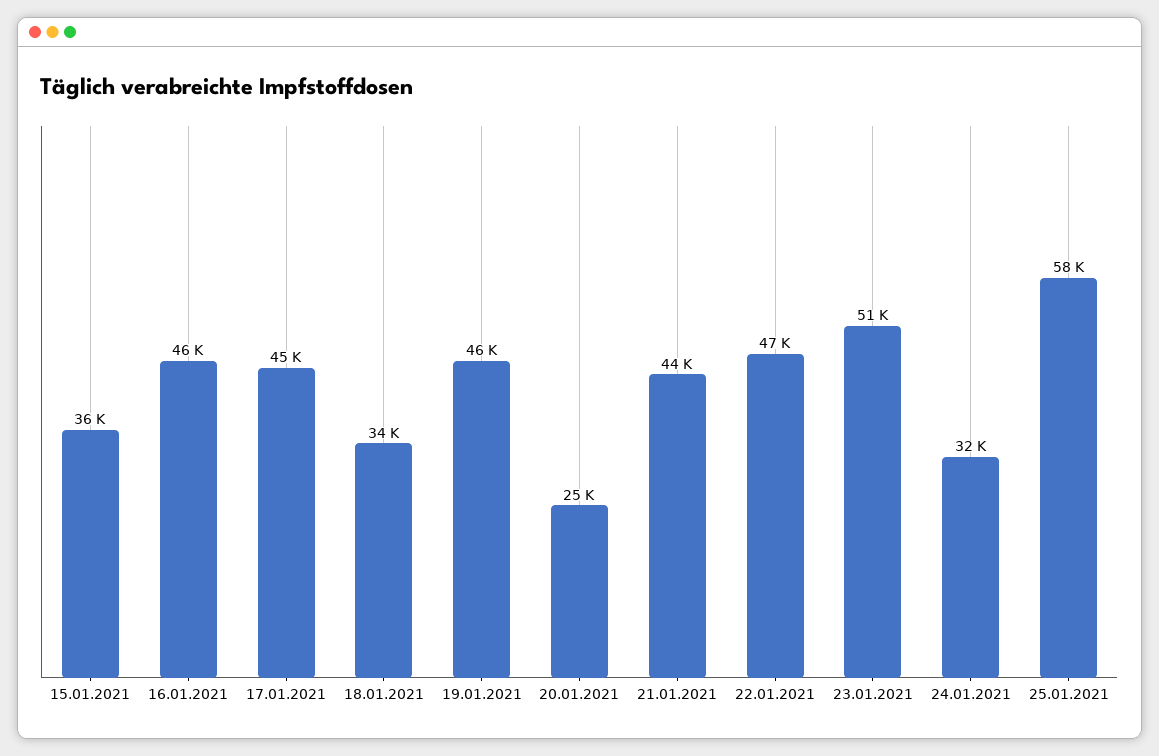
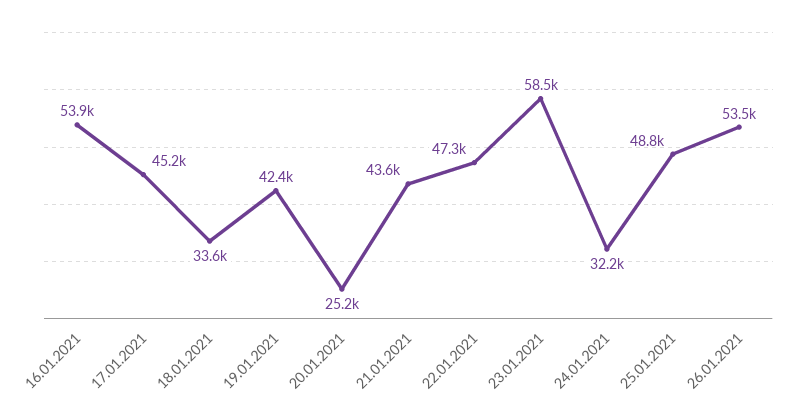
15.01.2021: 36000 -> none
16.01.2021: 46000 -> 53900
19.01.2021: 46000 -> 42400
23.01.2021: 51000 -> 58500
25.01.2021: 58000 -> 48800
26.01.2021: none -> 53500

